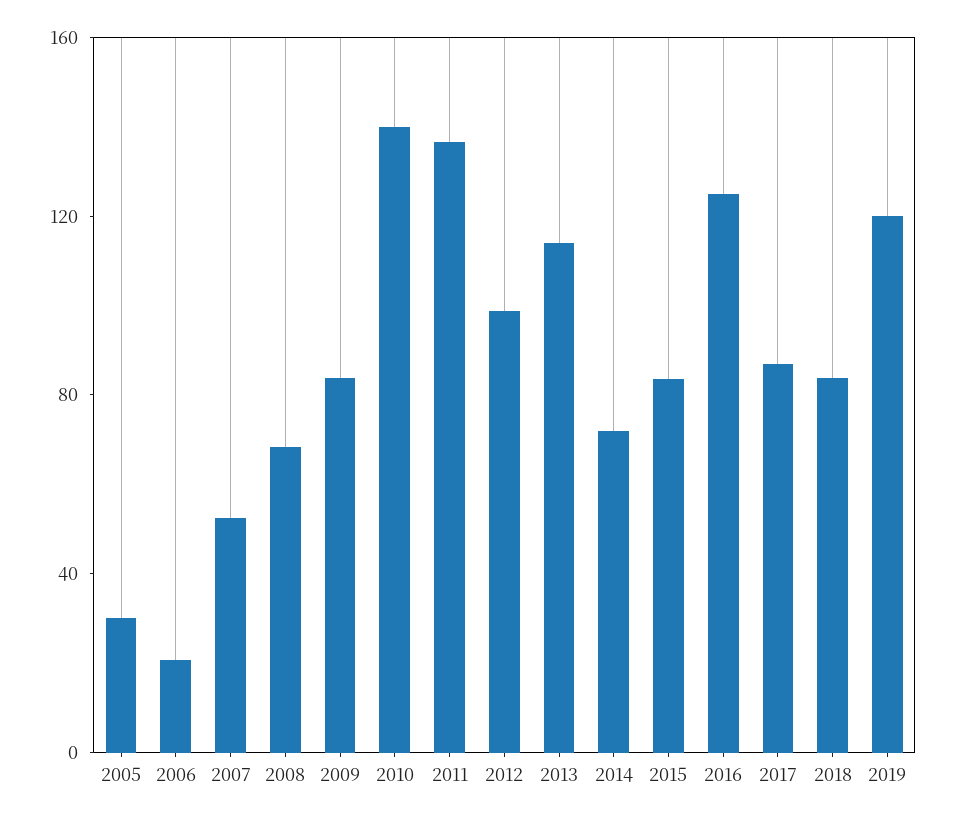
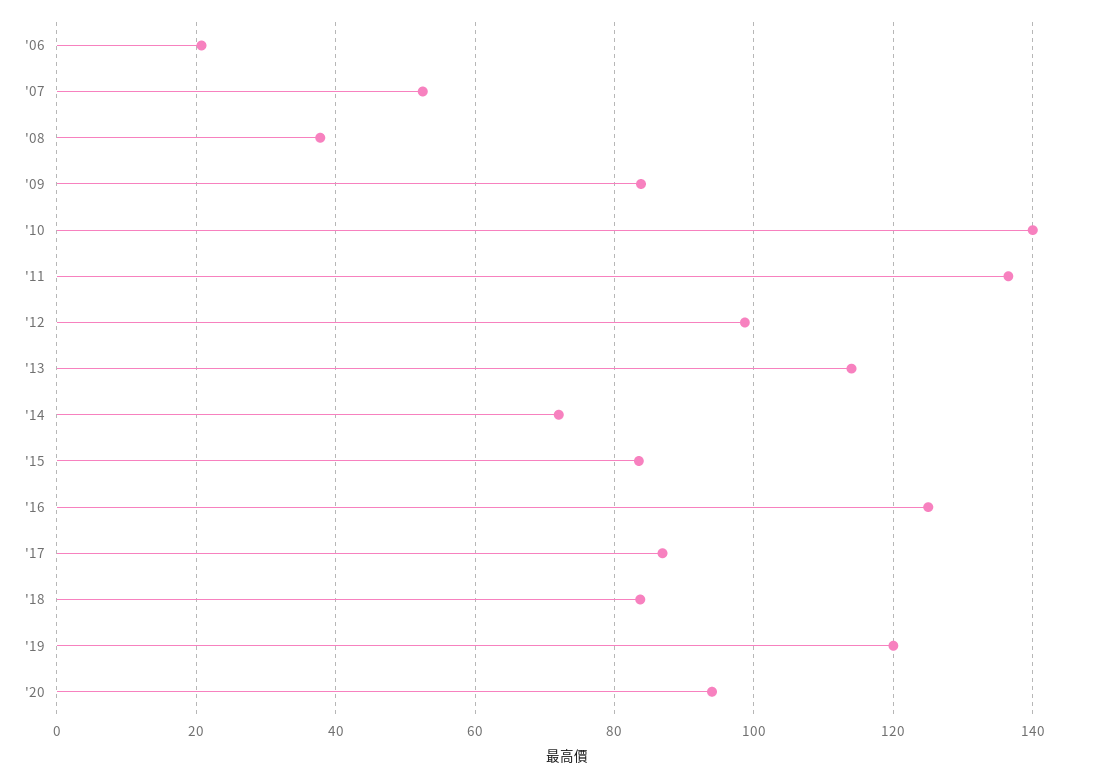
2005: 30 -> none
2008: 70 -> 38
'20: none -> 94

